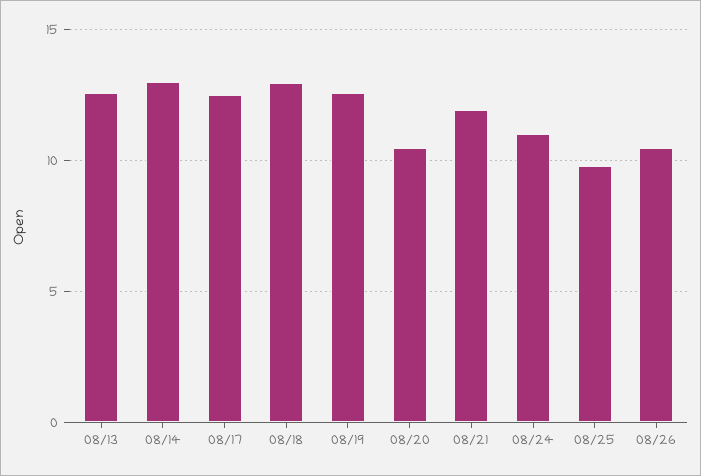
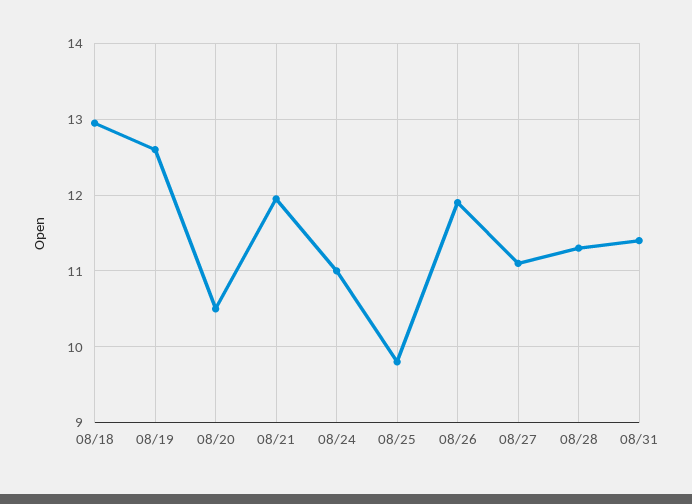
08/13: 12.5 -> none
08/14: 13 -> none
08/17: 12.5 -> none
08/26: 10.5 -> 11.9
08/27: none -> 11.1
08/28: none -> 11.3
08/31: none -> 11.4

